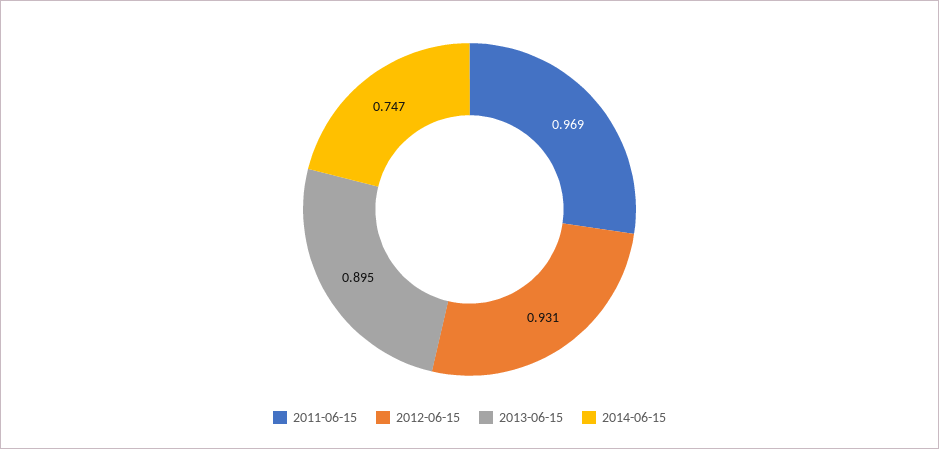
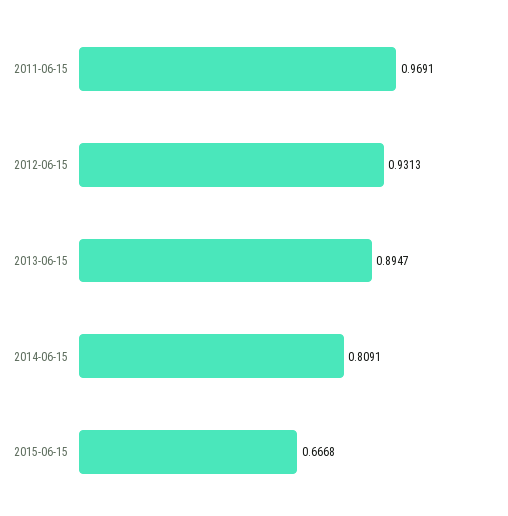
2014-06-15: 0.747 -> 0.8091
2015-06-15: none -> 0.6668

